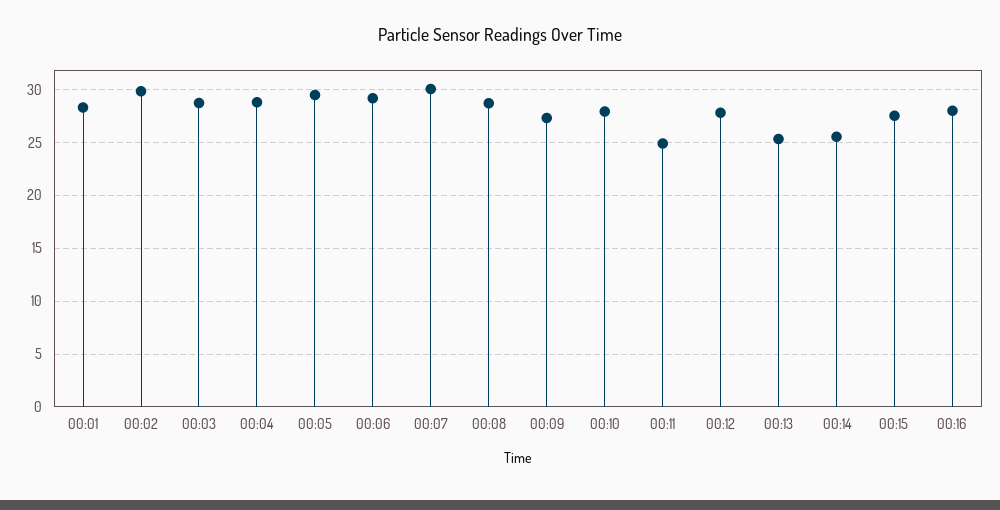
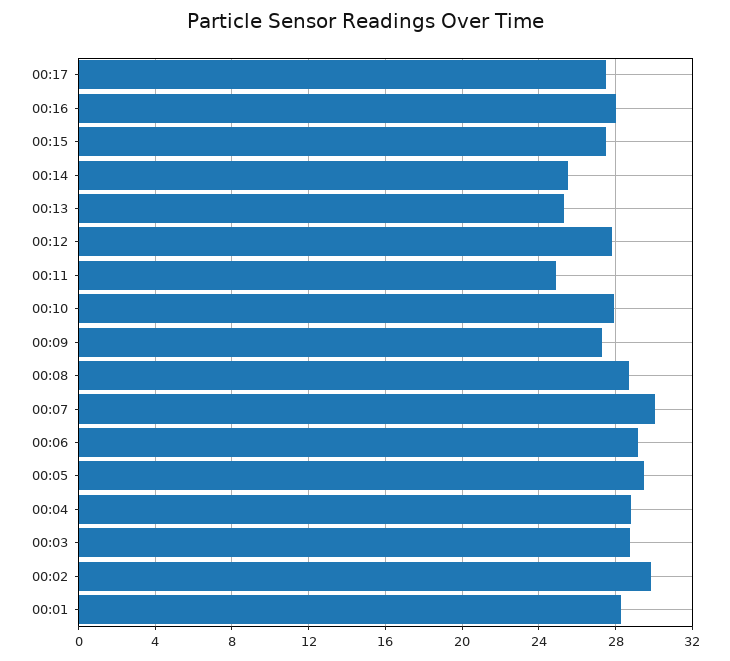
00:17: none -> 27.5

